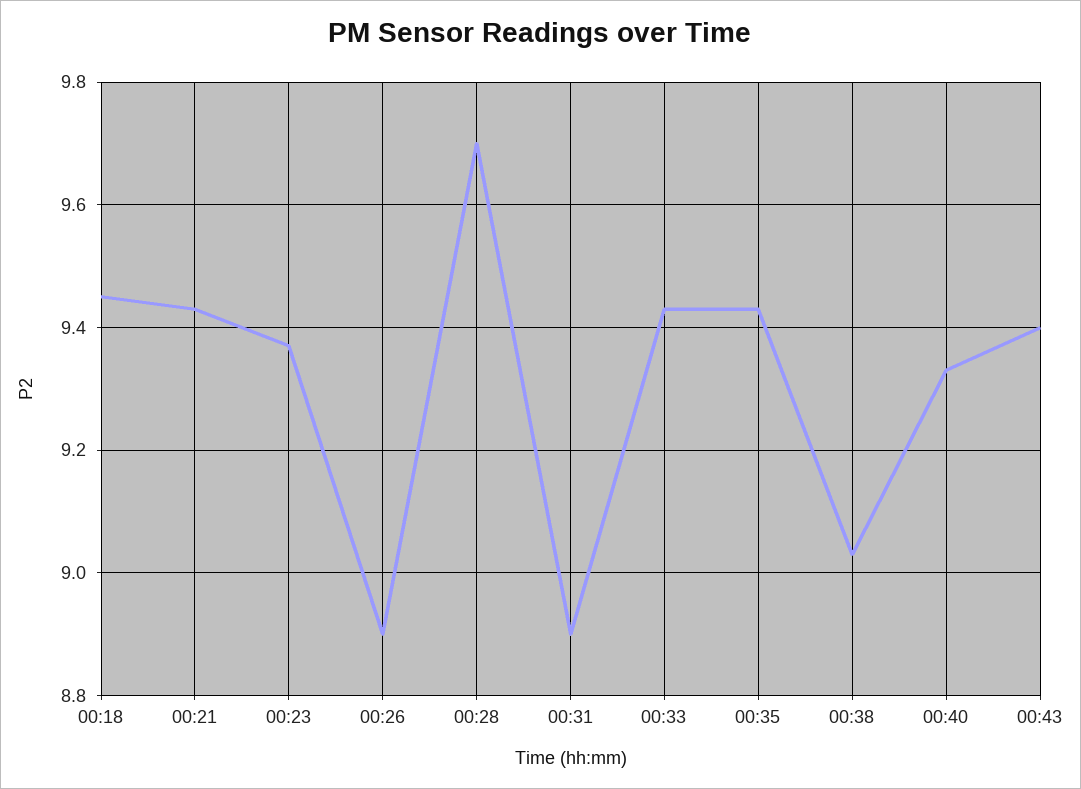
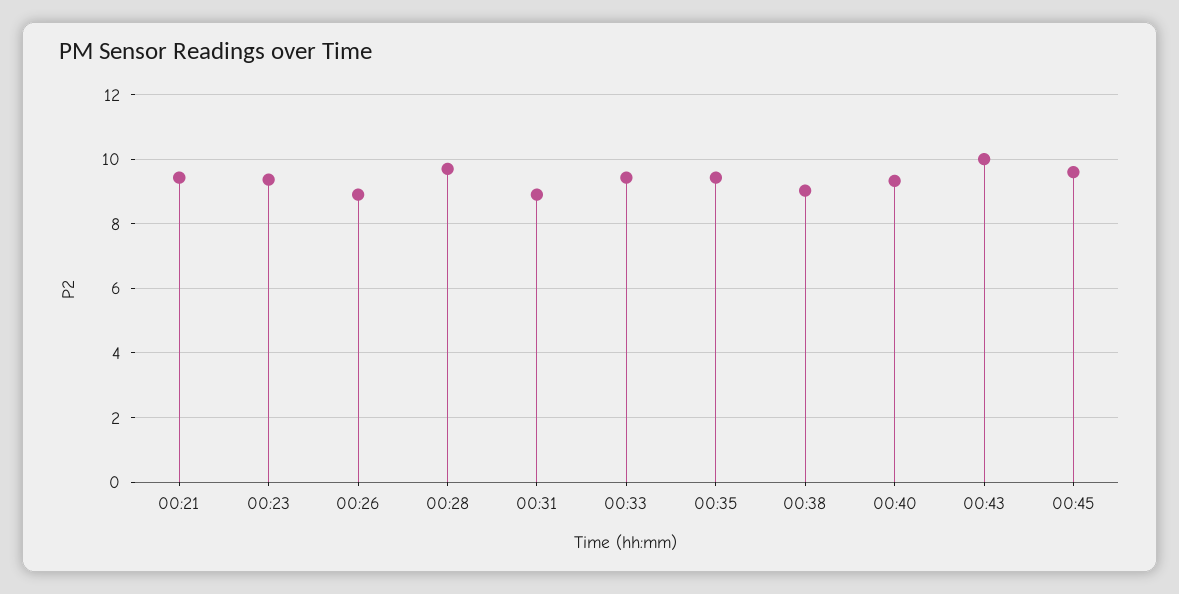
00:18: 9.45 -> none
00:43: 9.4 -> 10
00:45: none -> 9.6

